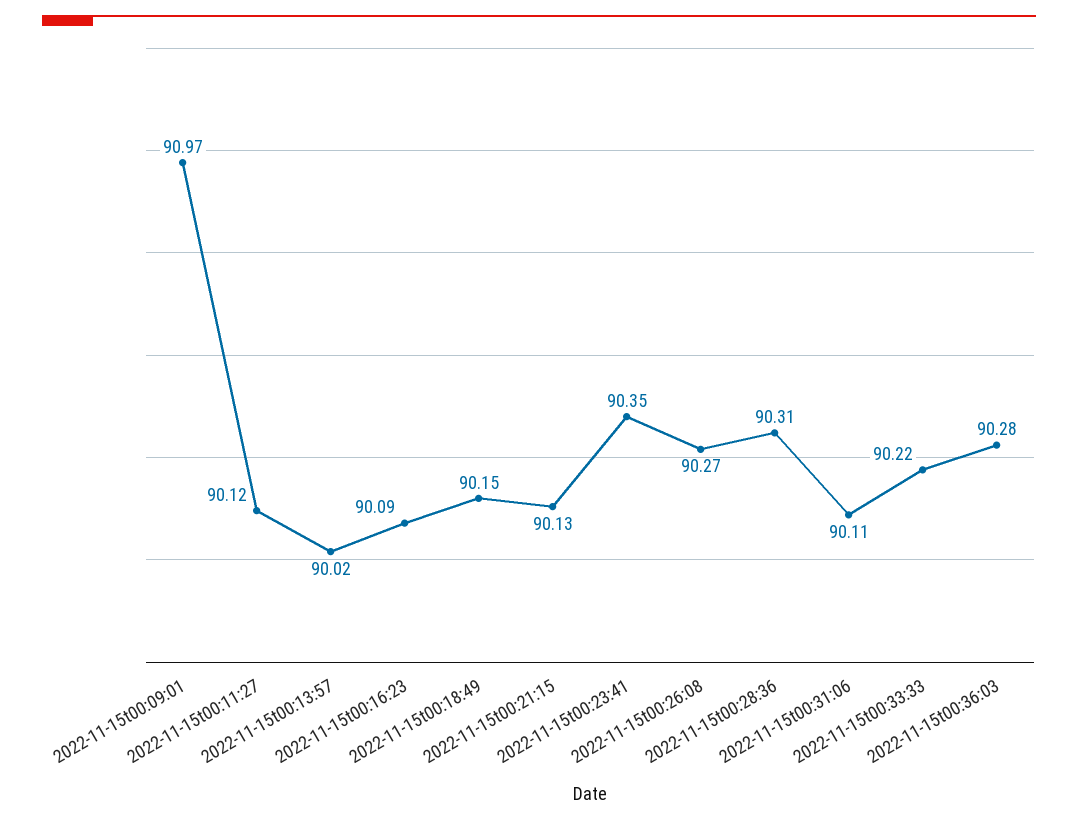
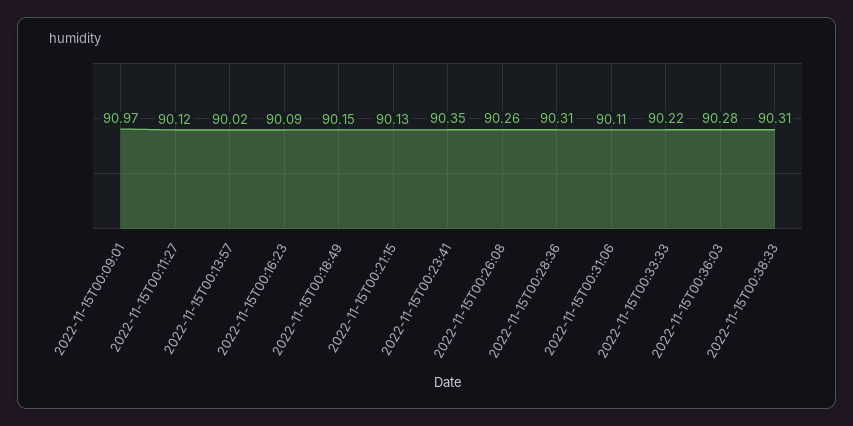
2022-11-15t00:26:08: 90.27 -> 90.26
2022-11-15T00:38:33: none -> 90.31

